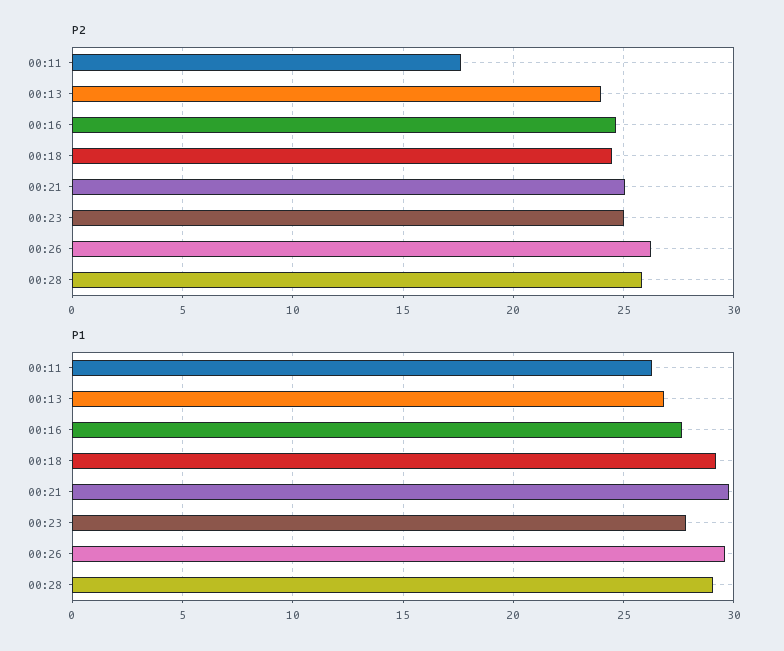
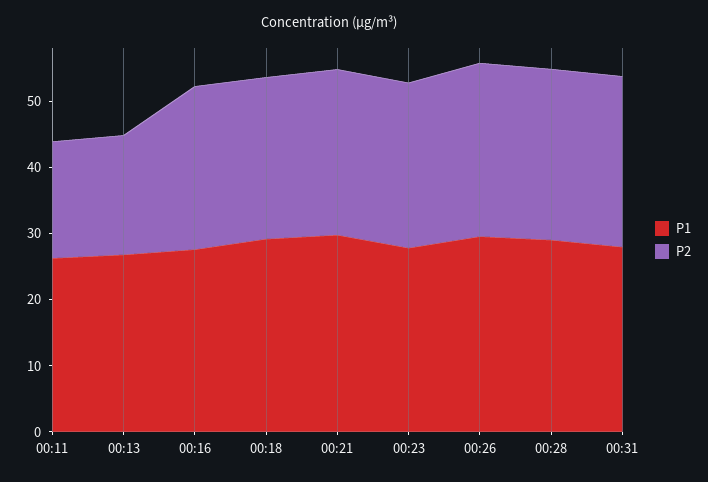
P2, 00:13: 24 -> 18
P1, 00:31: none -> 28
P2, 00:31: none -> 26

